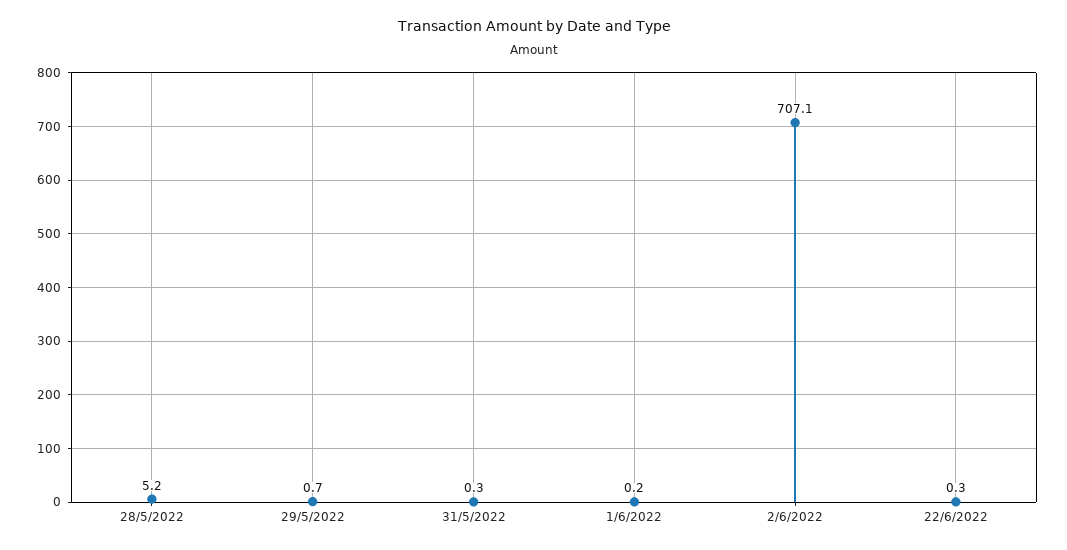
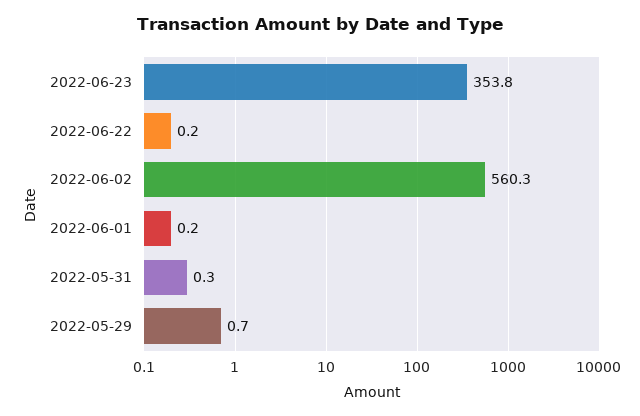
28/5/2022: 5.2 -> none
2/6/2022: 707.1 -> 560.3
22/6/2022: 0.3 -> 0.2
2022-06-23: none -> 353.8

